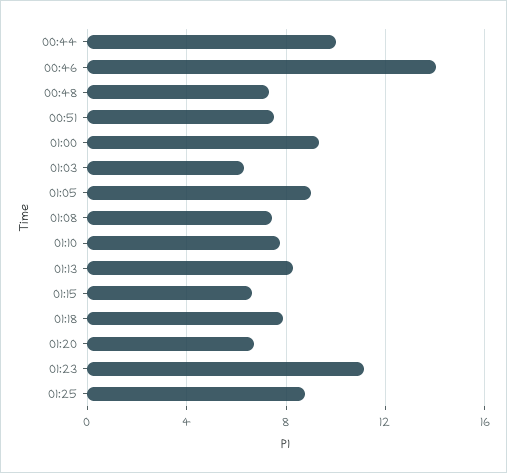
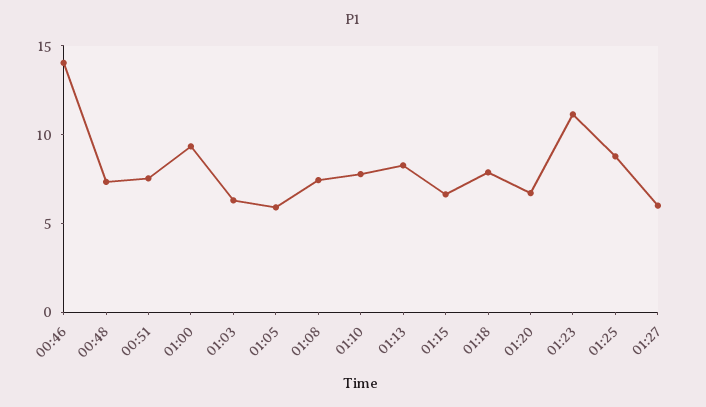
00:44: 10 -> none
01:05: 9 -> 6
01:27: none -> 6

